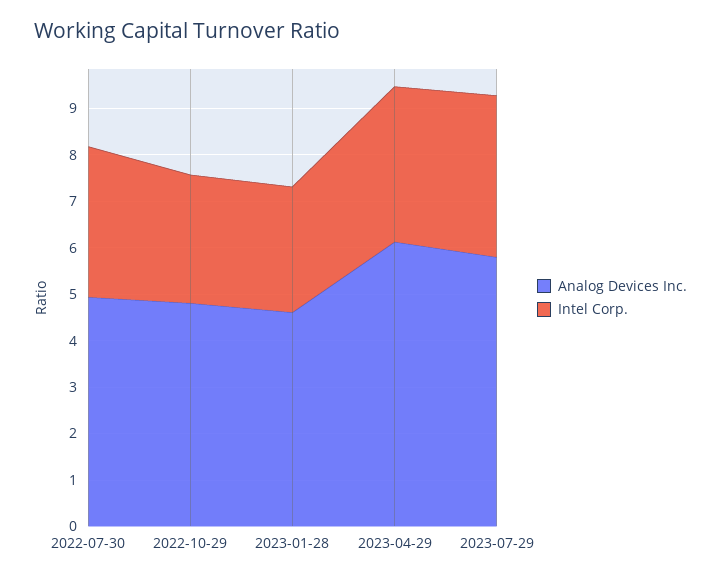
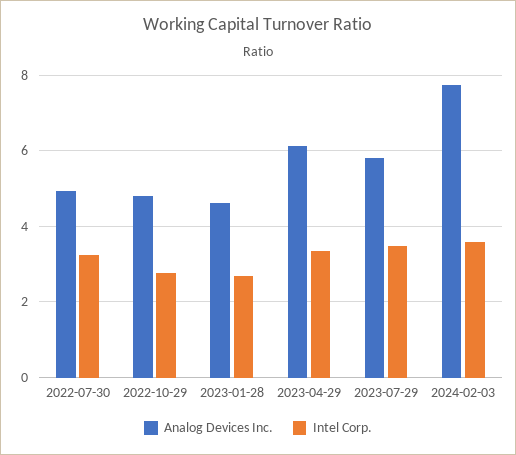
Analog Devices Inc., 2024-02-03: none -> 7.8
Intel Corp., 2024-02-03: none -> 3.6

